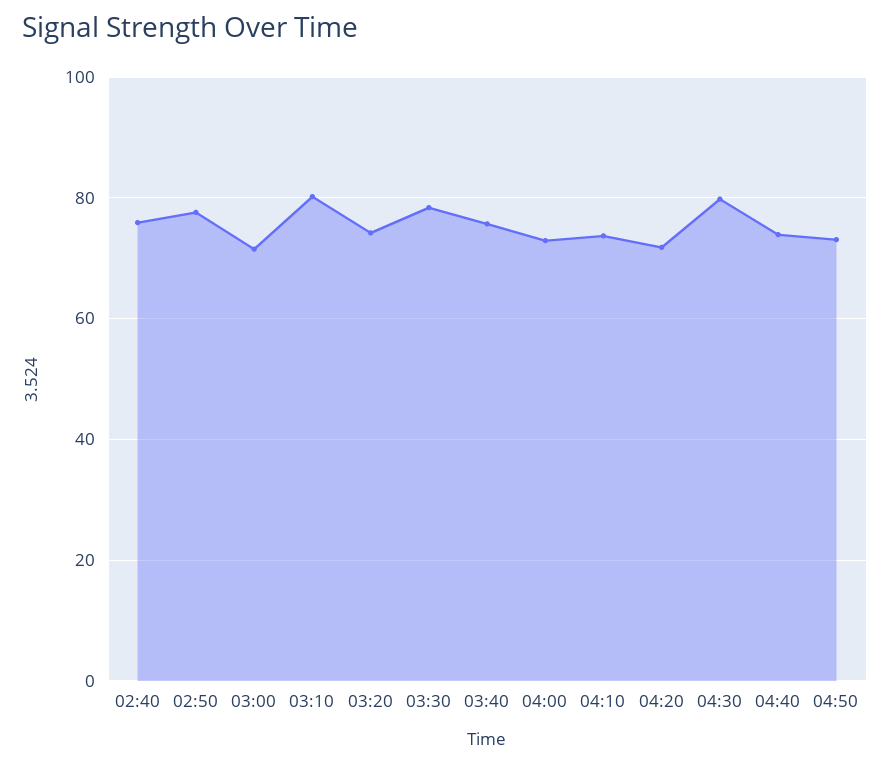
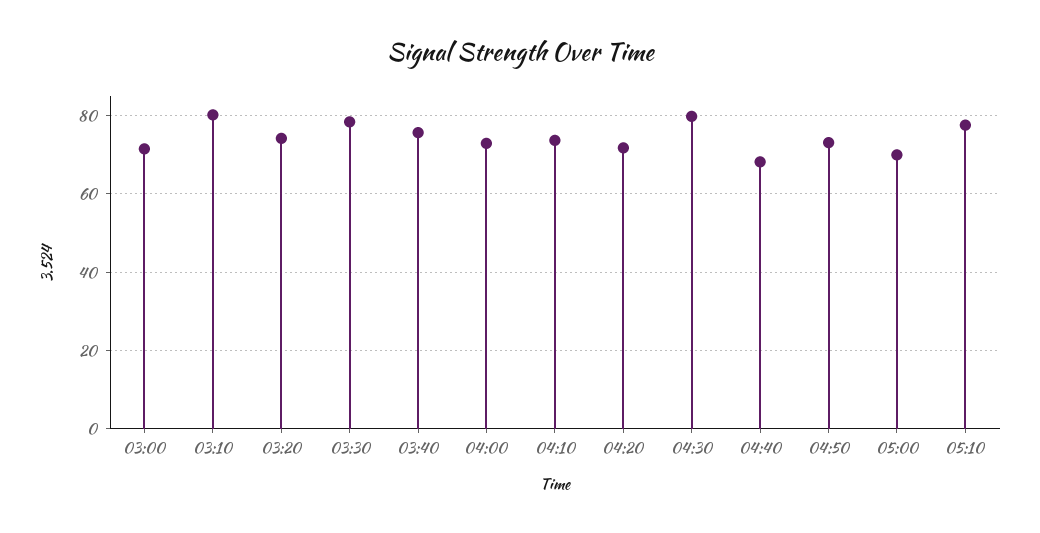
02:40: 76 -> none
02:50: 78 -> none
04:40: 74 -> 68
05:00: none -> 70
05:10: none -> 78

